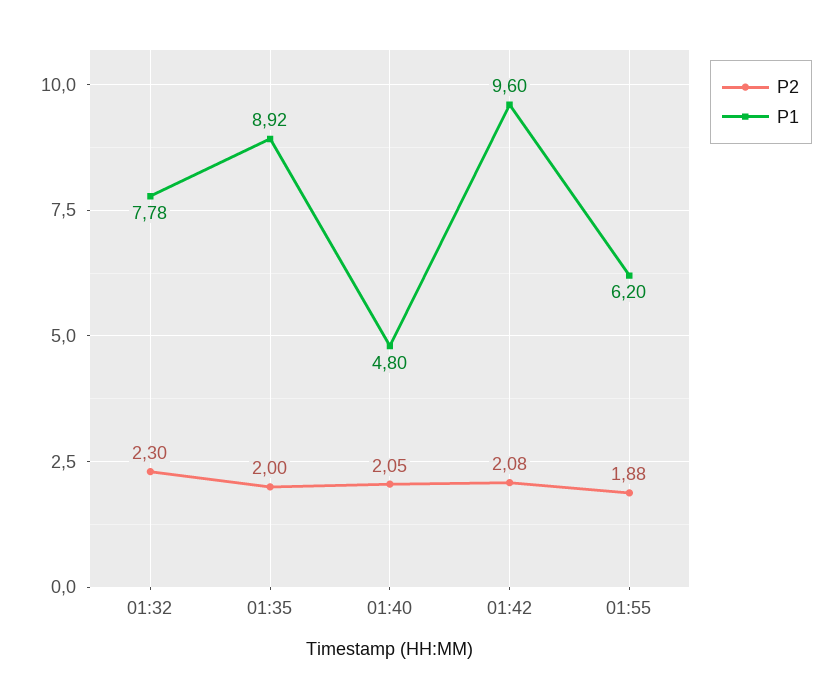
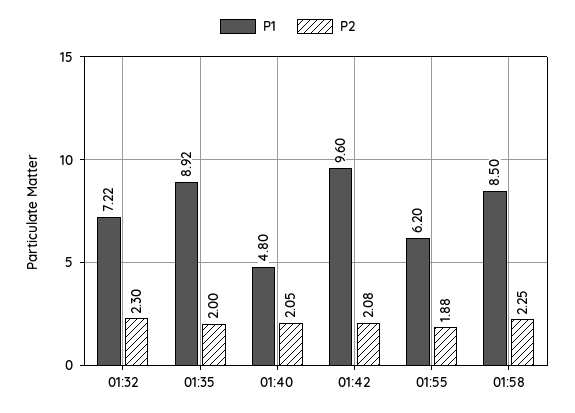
P1, 01:32: 7.78 -> 7.22
P1, 01:58: none -> 8.5
P2, 01:58: none -> 2.25

